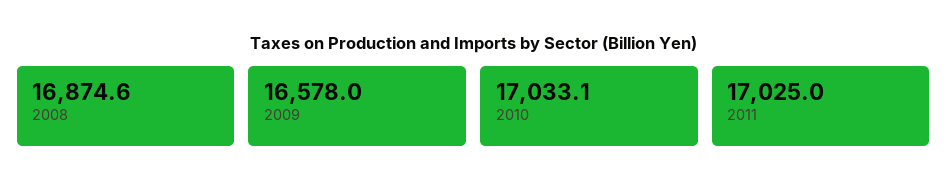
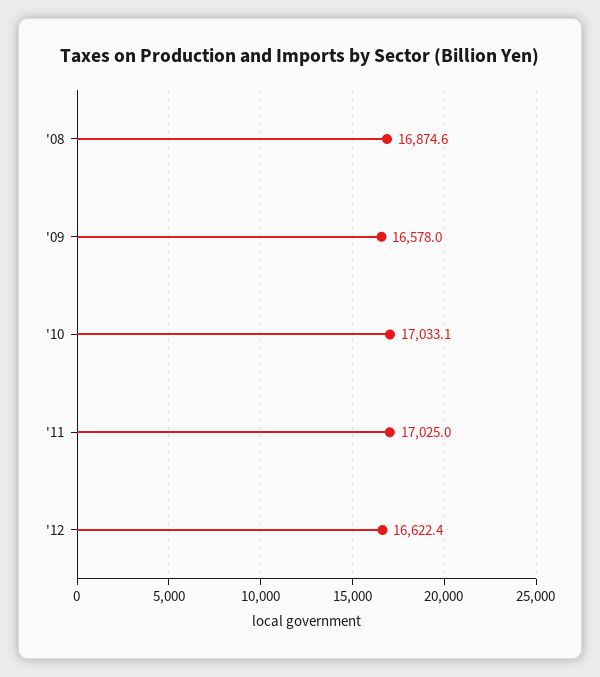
'12: none -> 16622.4

